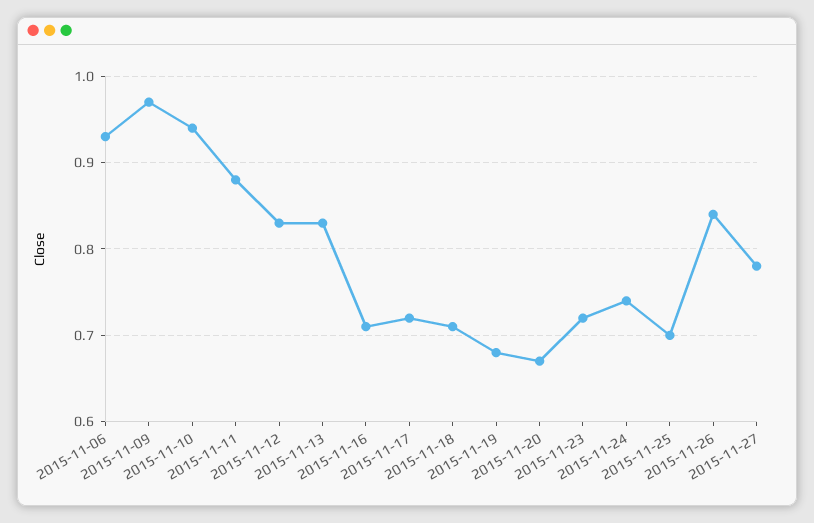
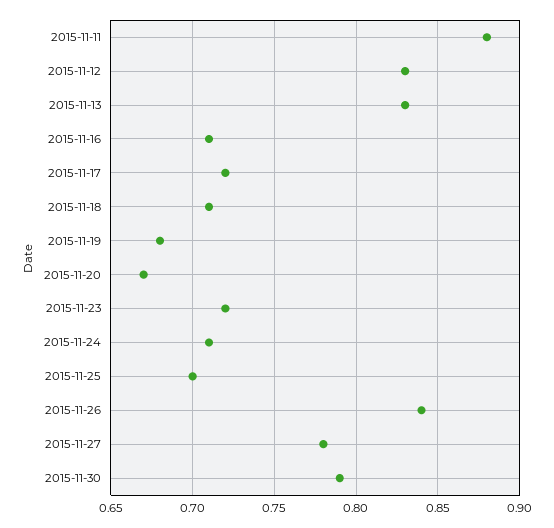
2015-11-06: 0.93 -> none
2015-11-09: 0.97 -> none
2015-11-10: 0.94 -> none
2015-11-24: 0.74 -> 0.71
2015-11-30: none -> 0.79

